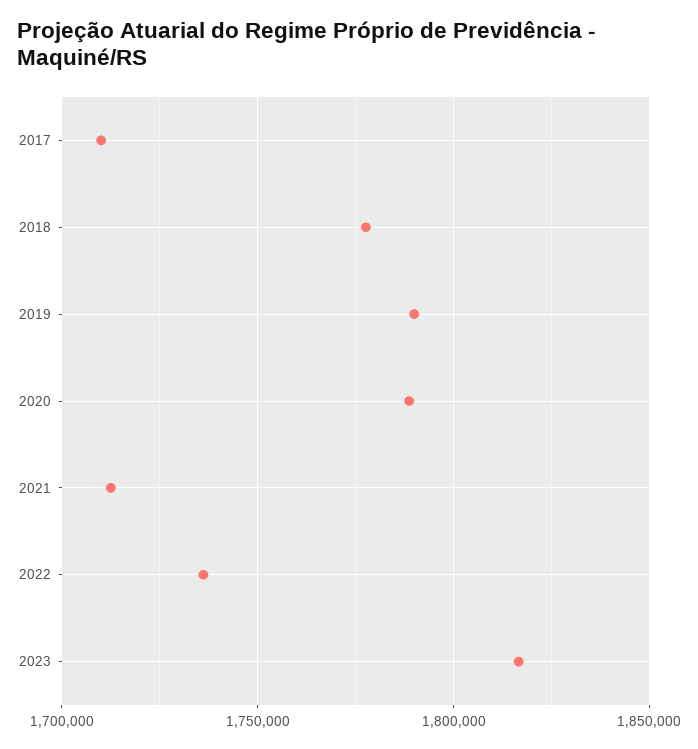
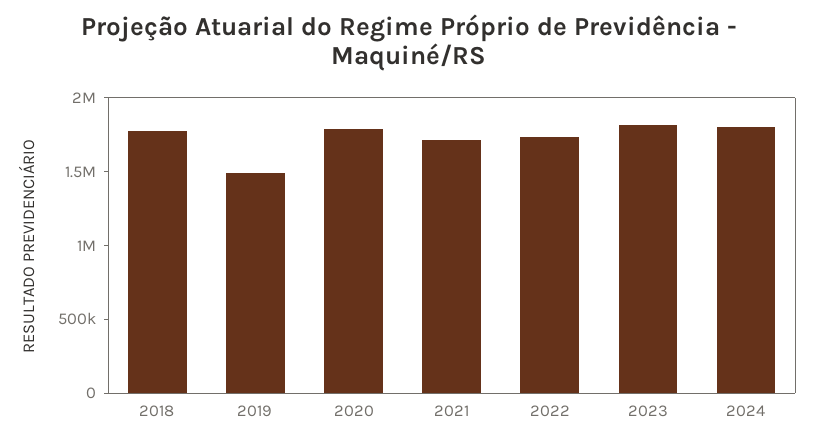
2017: 1710000 -> none
2019: 1790000 -> 1500000
2024: none -> 1800000

